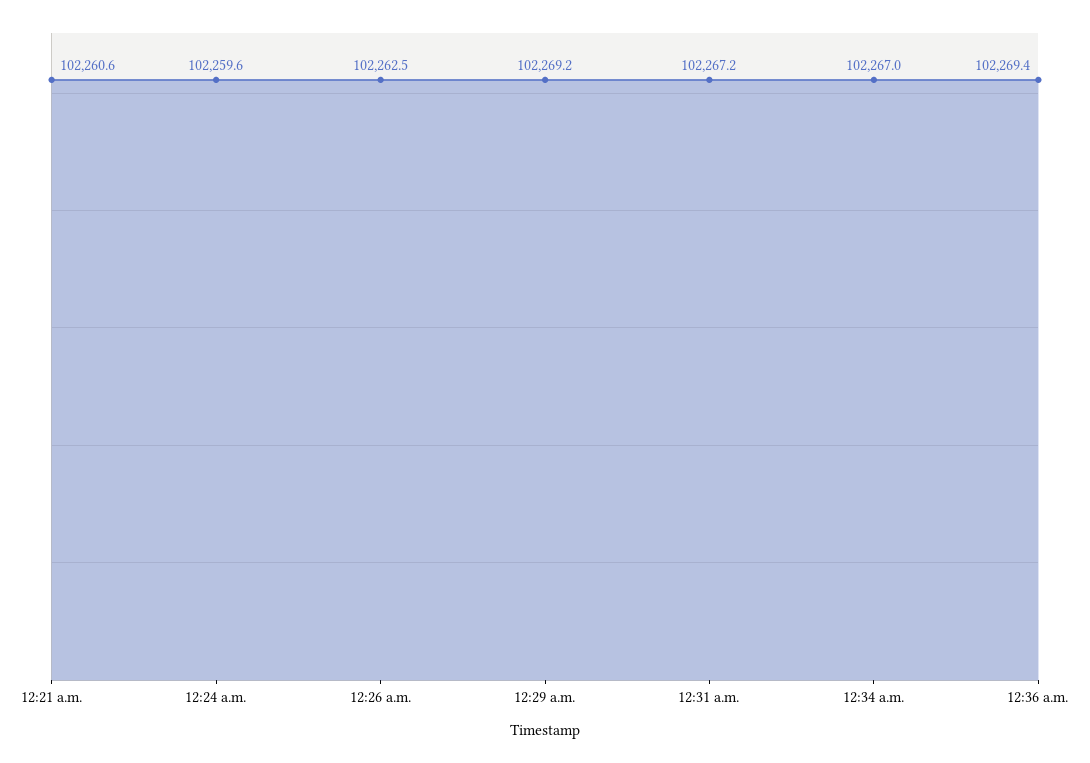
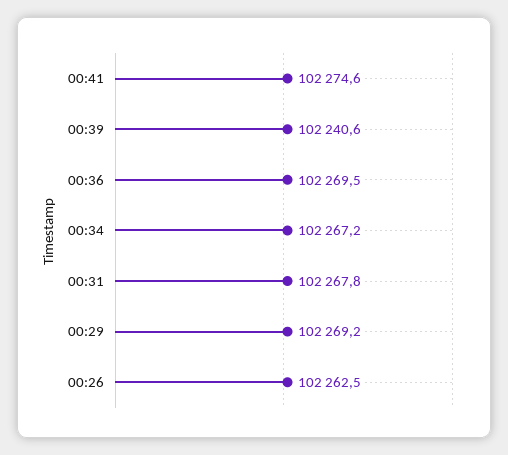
12:21 a.m.: 102260.6 -> none
12:24 a.m.: 102259.6 -> none
12:31 a.m.: 102267.2 -> 102267.8
12:34 a.m.: 102267 -> 102267.2
12:36 a.m.: 102269.4 -> 102269.5
00:41: none -> 102274.6
00:39: none -> 102240.6

